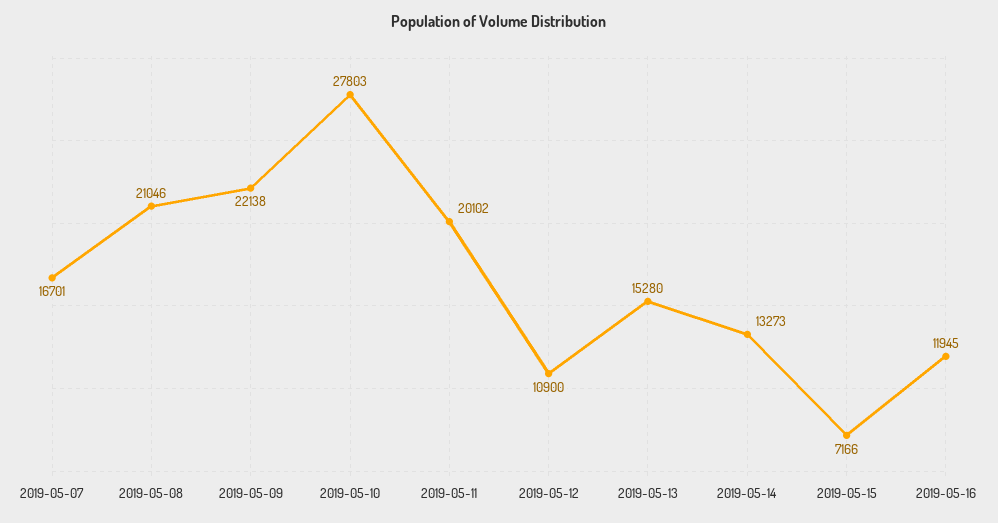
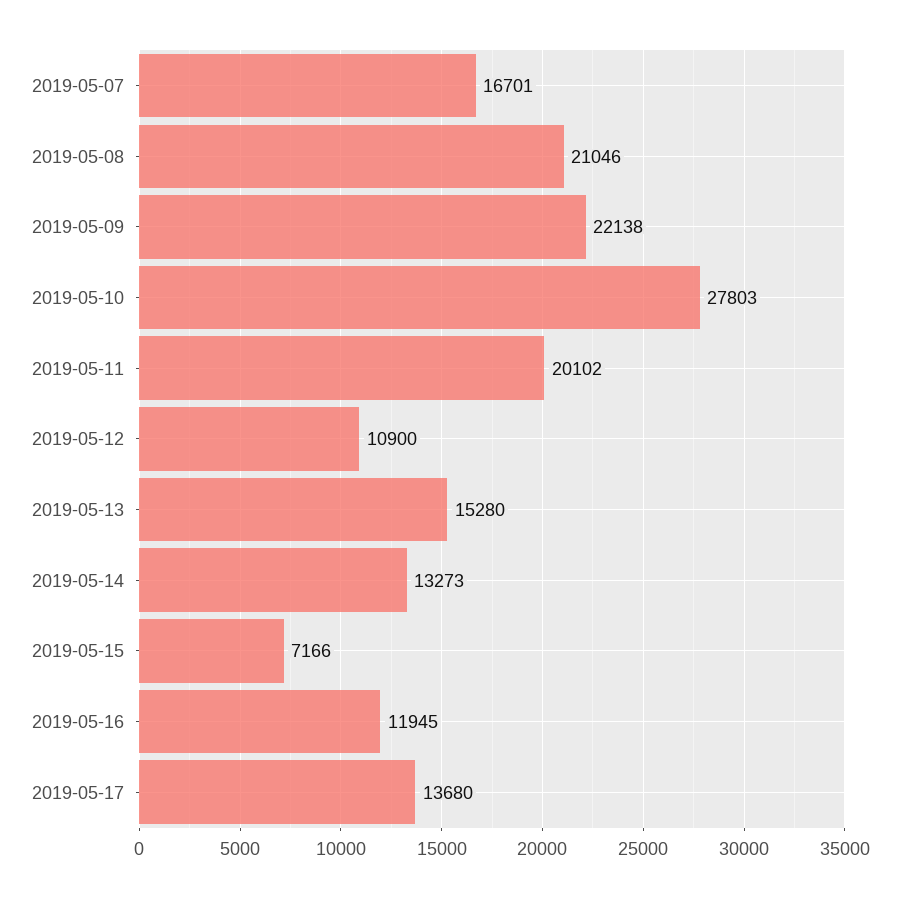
2019-05-17: none -> 13680

